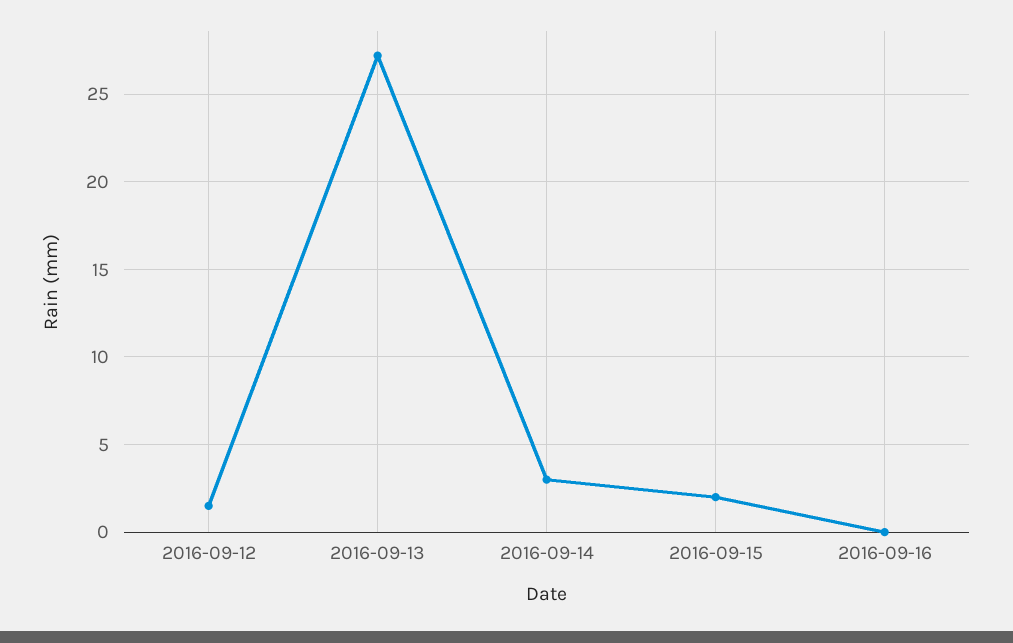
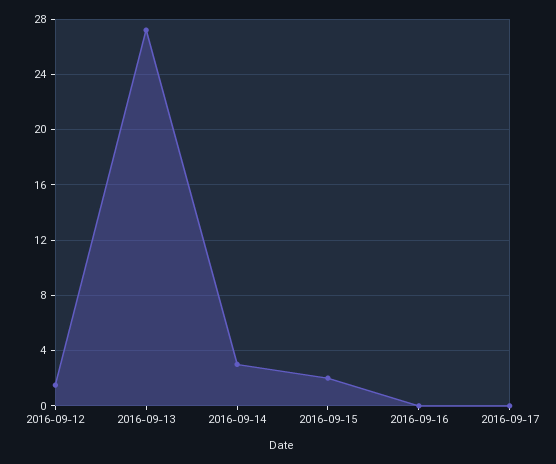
2016-09-17: none -> 0

